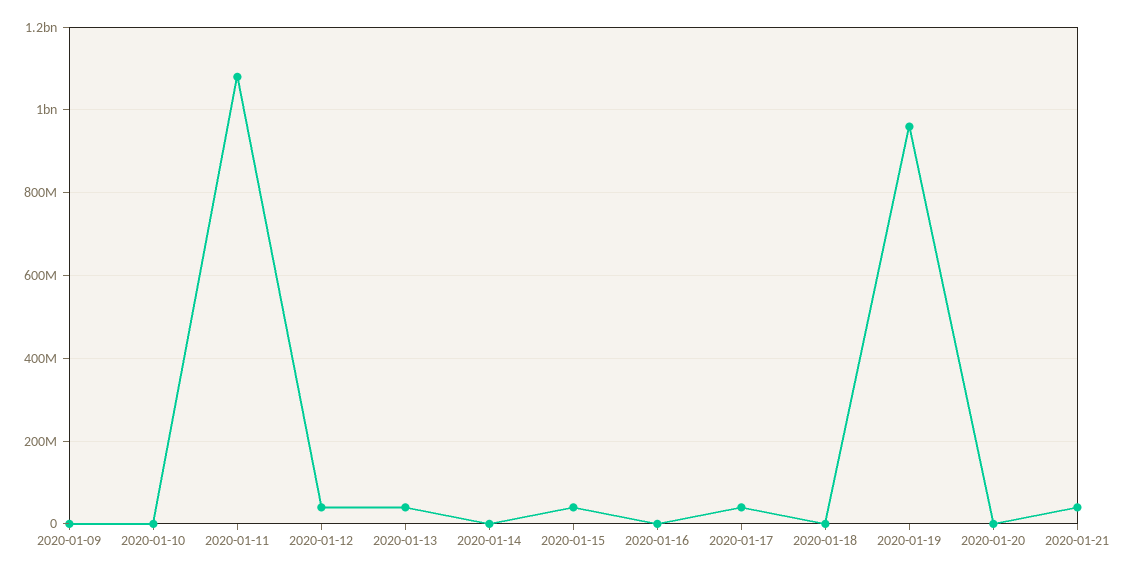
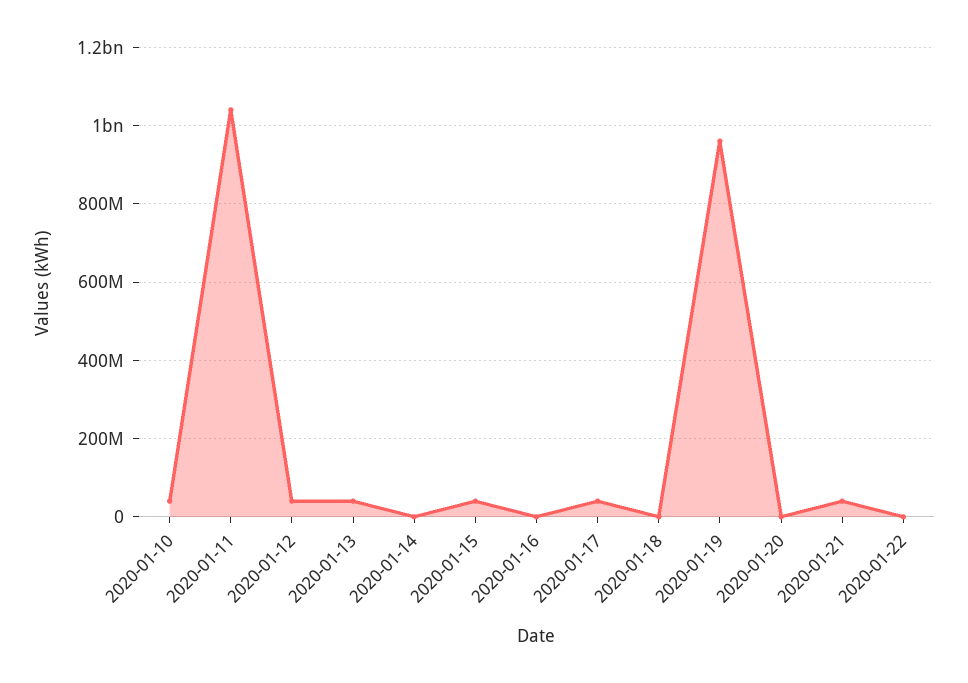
2020-01-09: 0 -> none
2020-01-10: 0 -> 40000000
2020-01-11: 1080000000 -> 1040000000
2020-01-22: none -> 0

